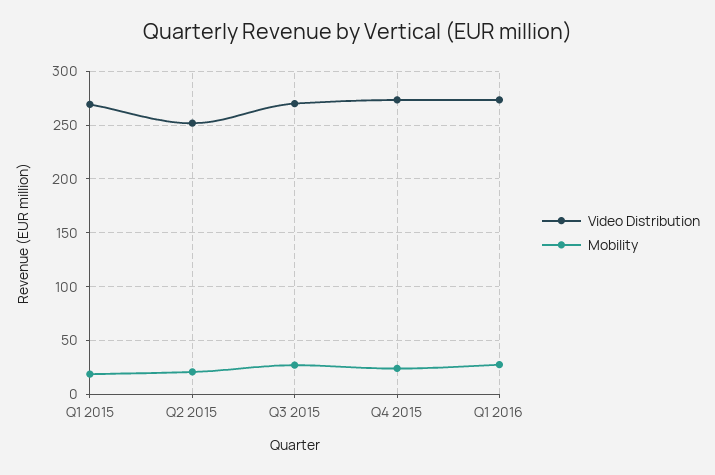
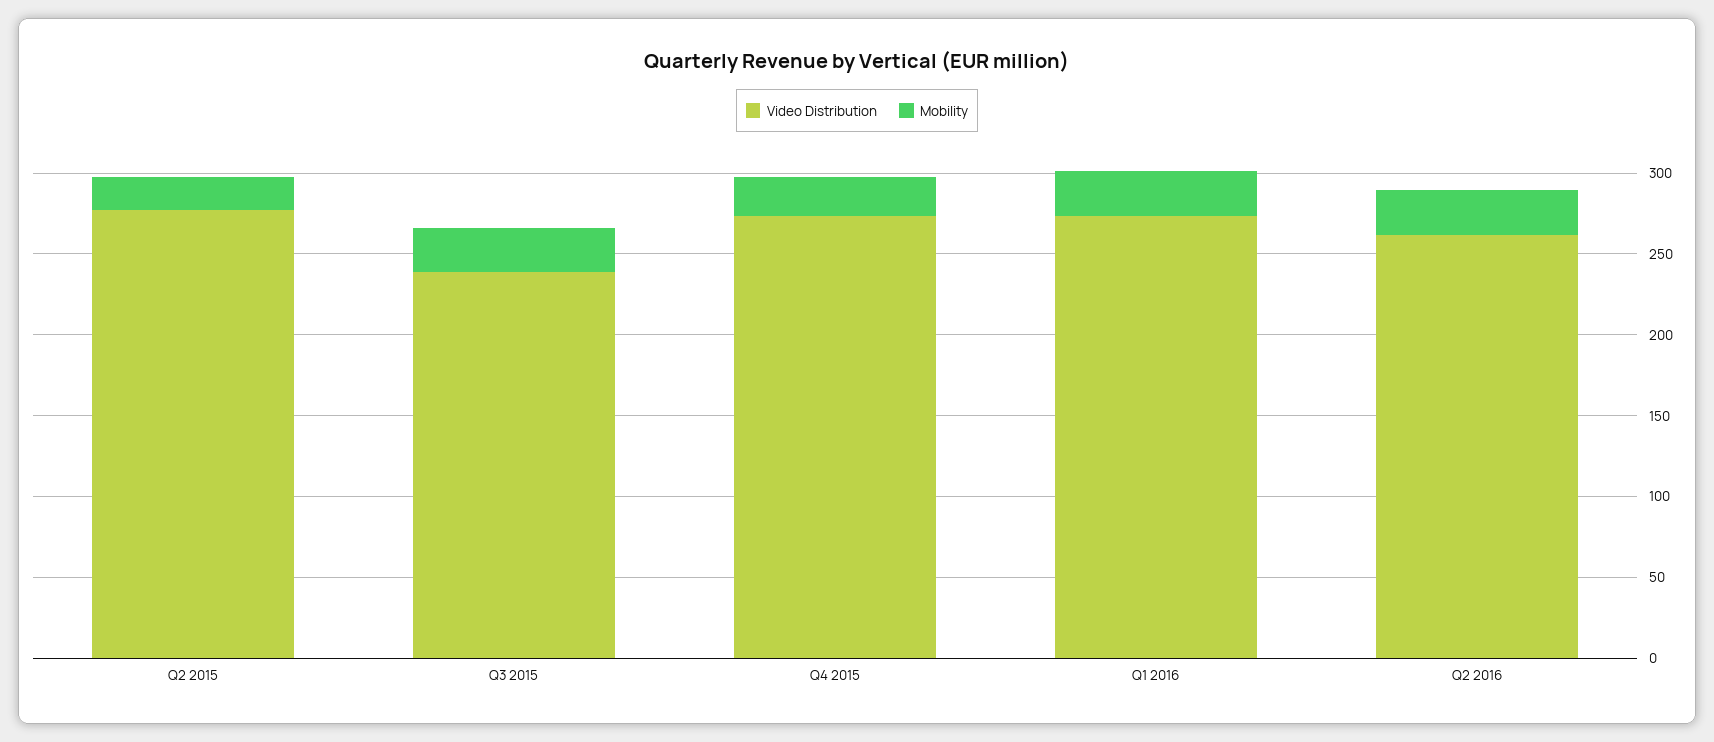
Video Distribution, Q1 2015: 270 -> none
Mobility, Q1 2015: 20 -> none
Video Distribution, Q2 2015: 250 -> 280
Video Distribution, Q3 2015: 270 -> 240
Video Distribution, Q2 2016: none -> 260
Mobility, Q2 2016: none -> 30

